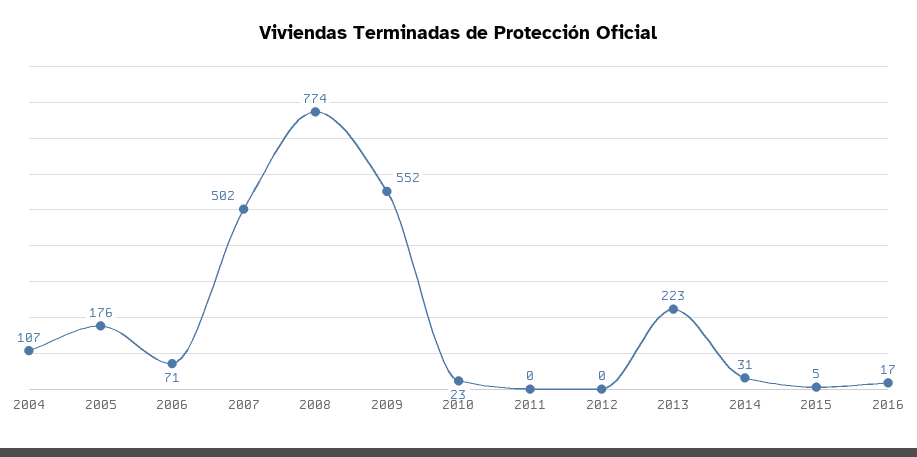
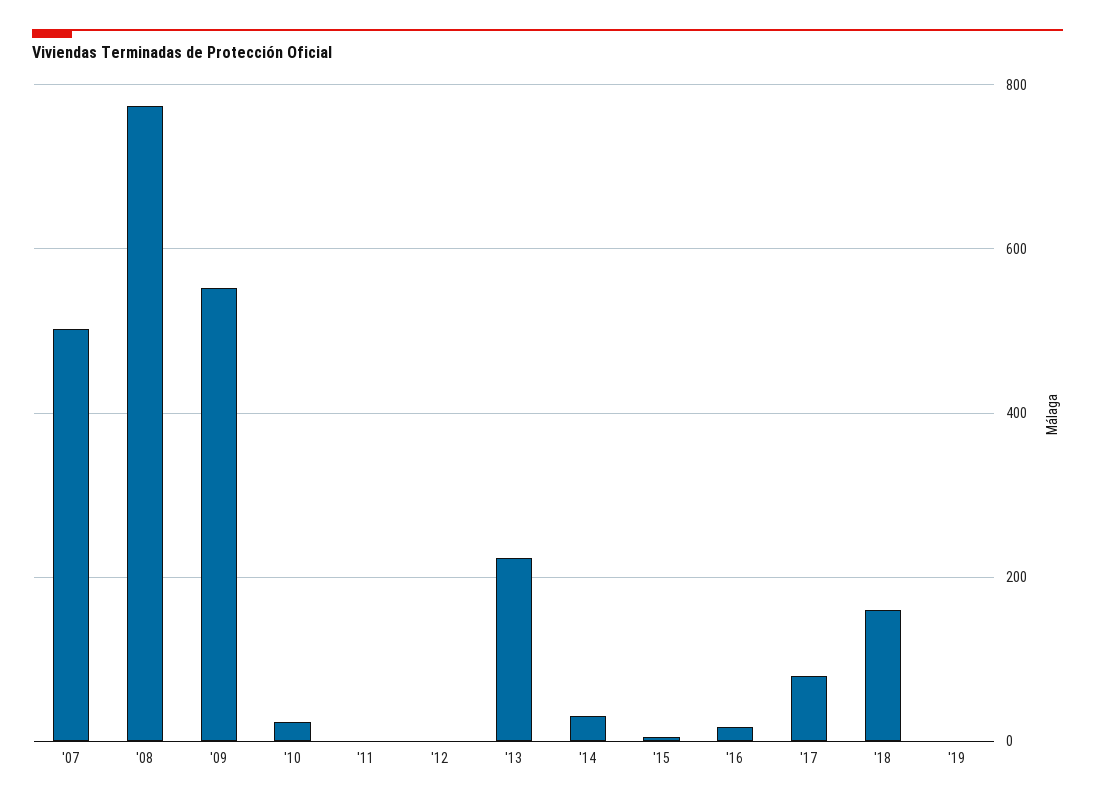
2004: 107 -> none
2005: 176 -> none
2006: 71 -> none
'17: none -> 80
'18: none -> 160
'19: none -> 0

